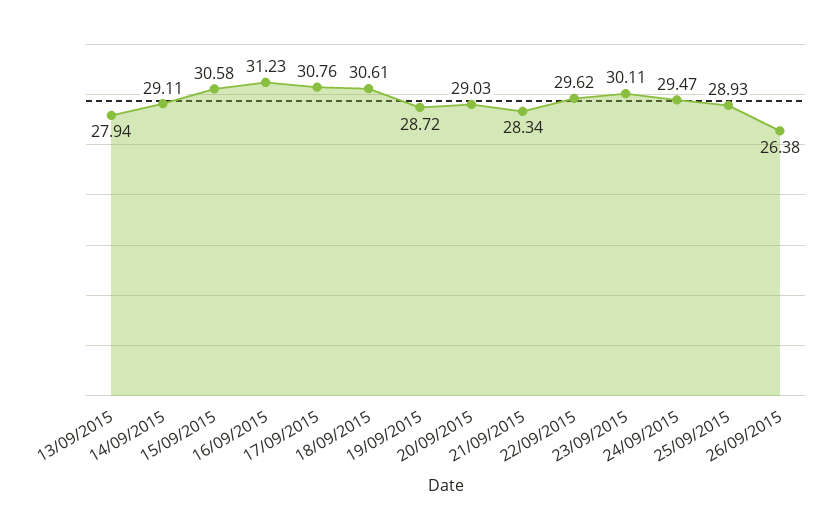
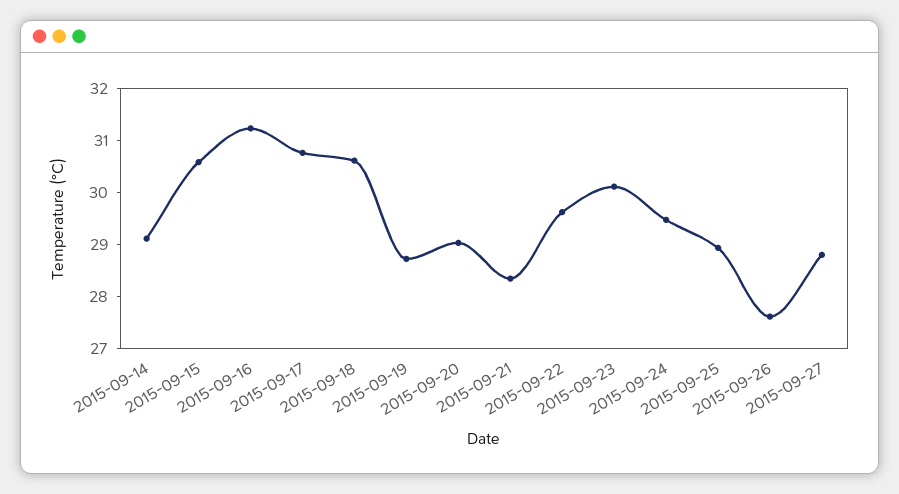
13/09/2015: 27.94 -> none
26/09/2015: 26.38 -> 27.6
2015-09-27: none -> 28.8

